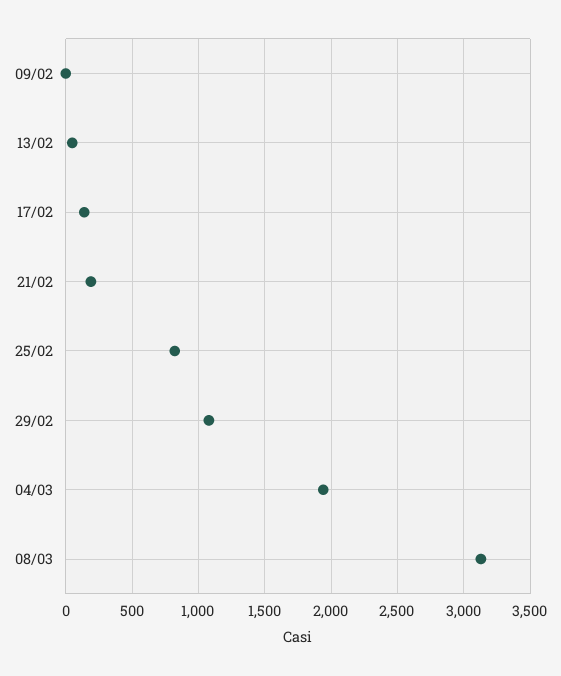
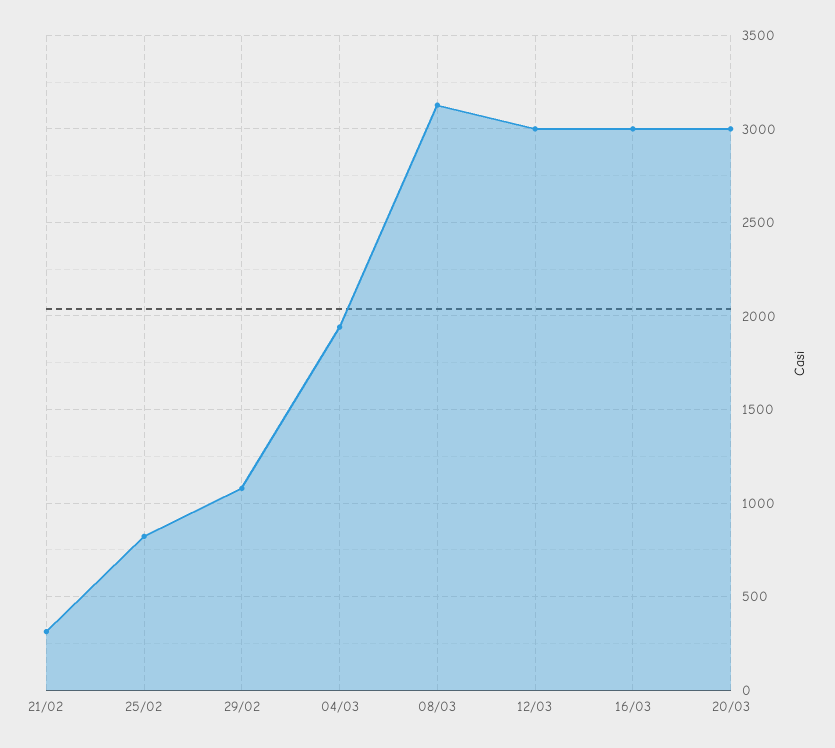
09/02: 0 -> none
13/02: 50 -> none
17/02: 150 -> none
21/02: 200 -> 300
12/03: none -> 3000
16/03: none -> 3000
20/03: none -> 3000

